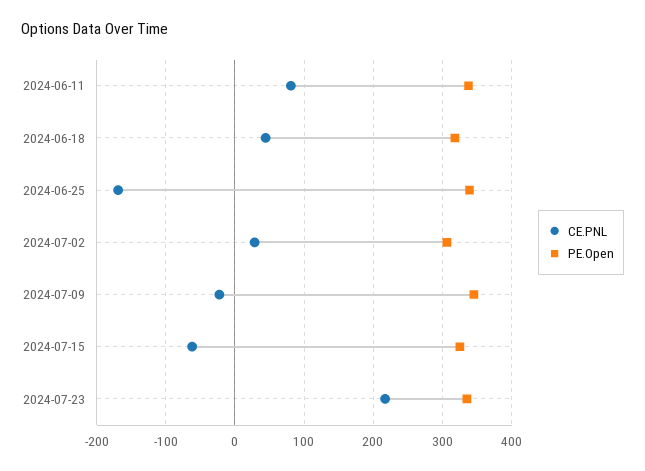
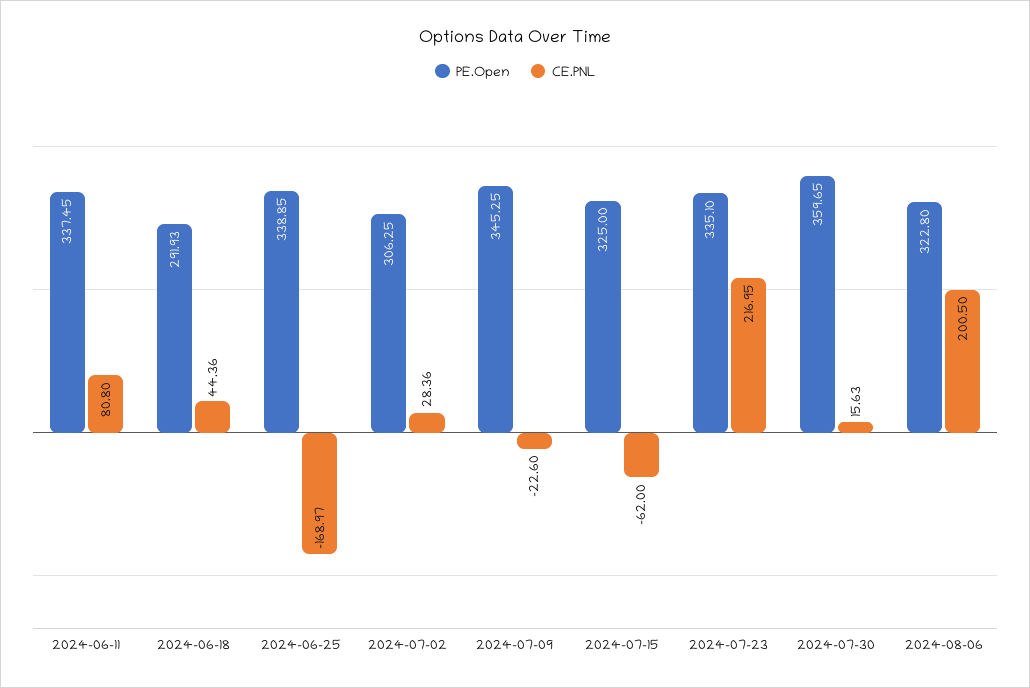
PE.Open, 2024-06-18: 320 -> 291.93
PE.Open, 2024-07-30: none -> 359.65
CE.PNL, 2024-07-30: none -> 15.63
PE.Open, 2024-08-06: none -> 322.8
CE.PNL, 2024-08-06: none -> 200.5

